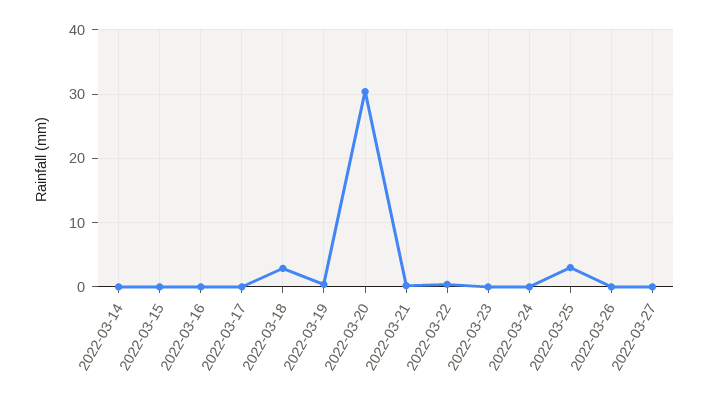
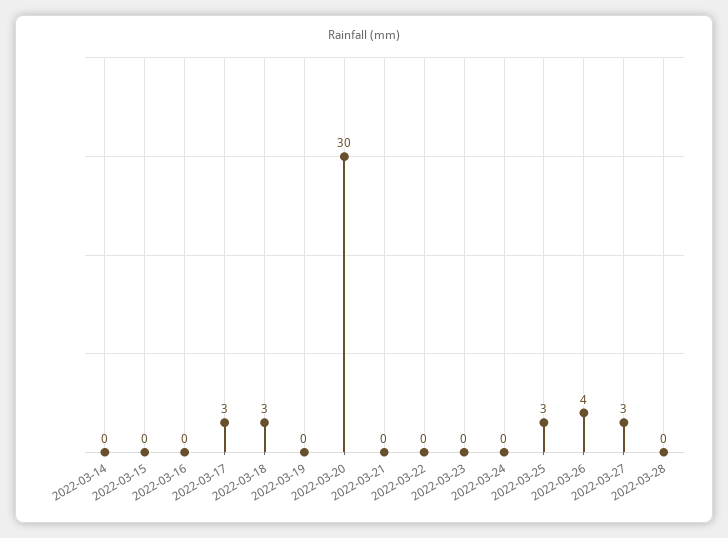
2022-03-17: 0 -> 3
2022-03-26: 0 -> 4
2022-03-27: 0 -> 3
2022-03-28: none -> 0

